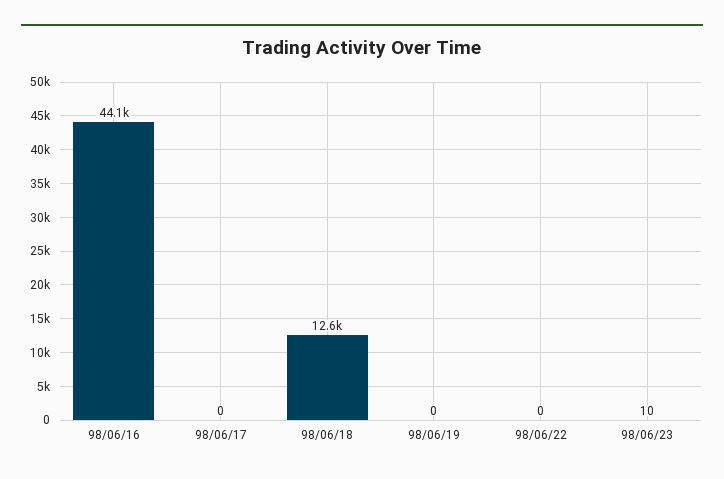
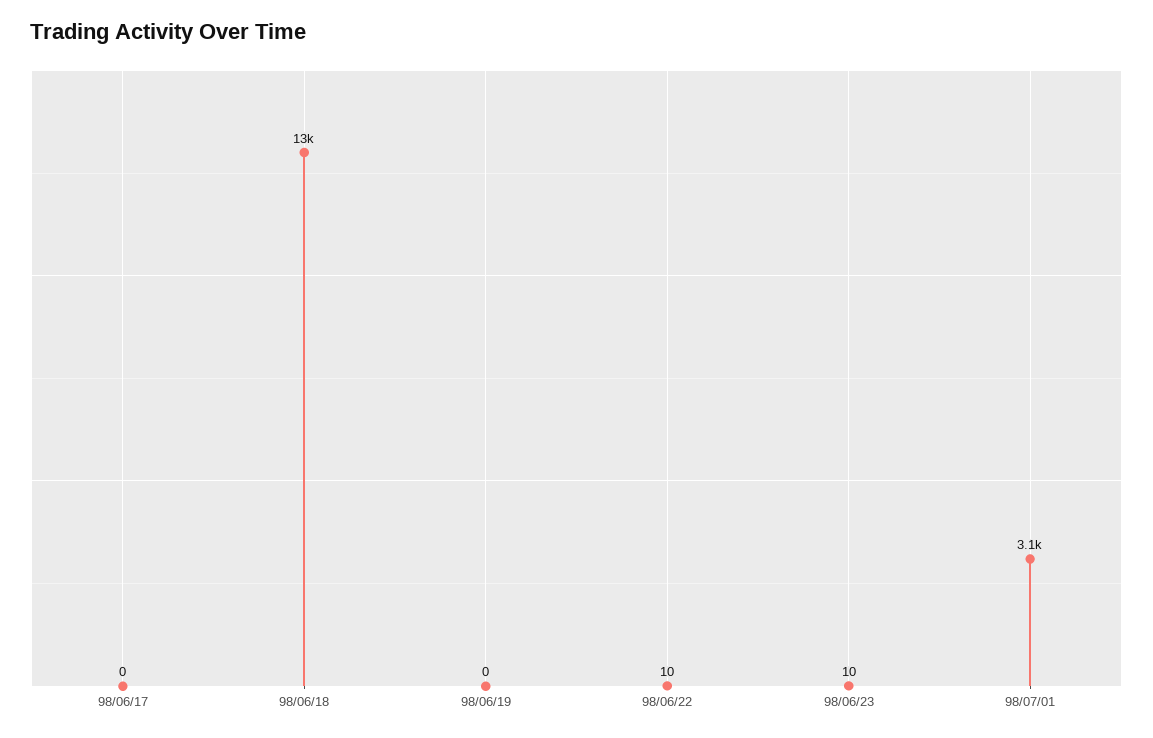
98/06/16: 44100 -> none
98/06/22: 0 -> 10
98/07/01: none -> 3100

